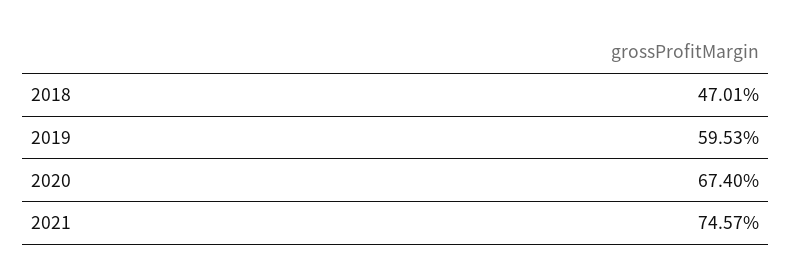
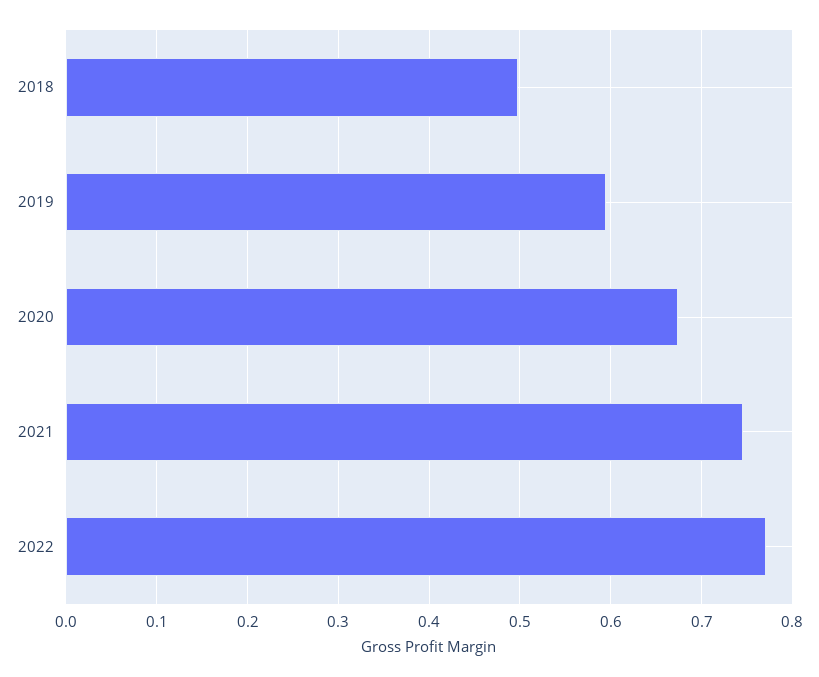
2018: 0.4701 -> 0.5
2022: none -> 0.77

